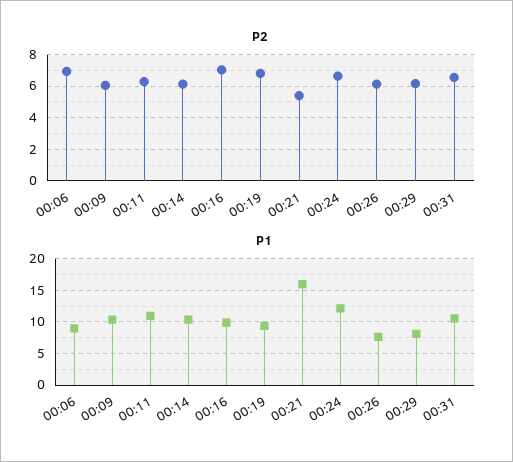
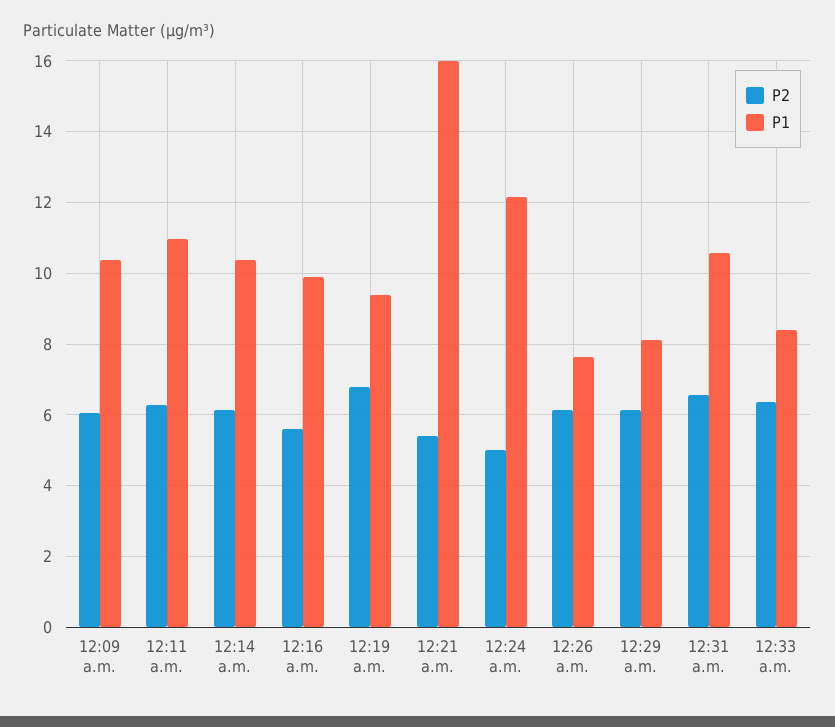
P2, 00:06: 7 -> none
P2, 00:16: 7 -> 5.6
P2, 00:24: 6.5 -> 5
P1, 00:06: 9 -> none
P2, 12:33 a.m.: none -> 6.4
P1, 12:33 a.m.: none -> 8.4

